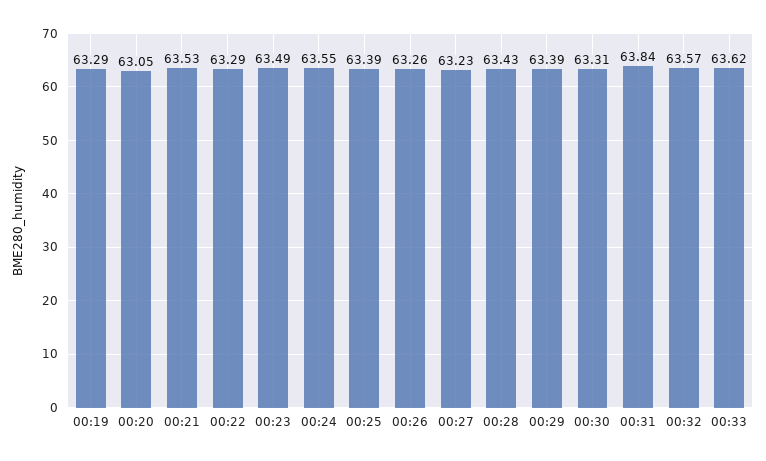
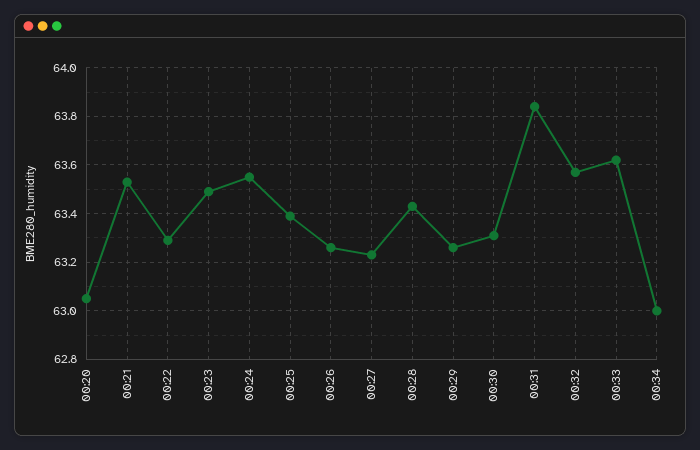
00:19: 63.29 -> none
00:29: 63.39 -> 63.25
00:34: none -> 63

